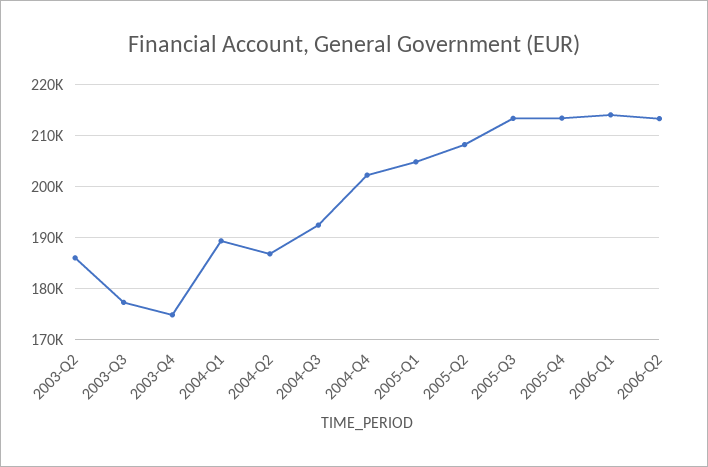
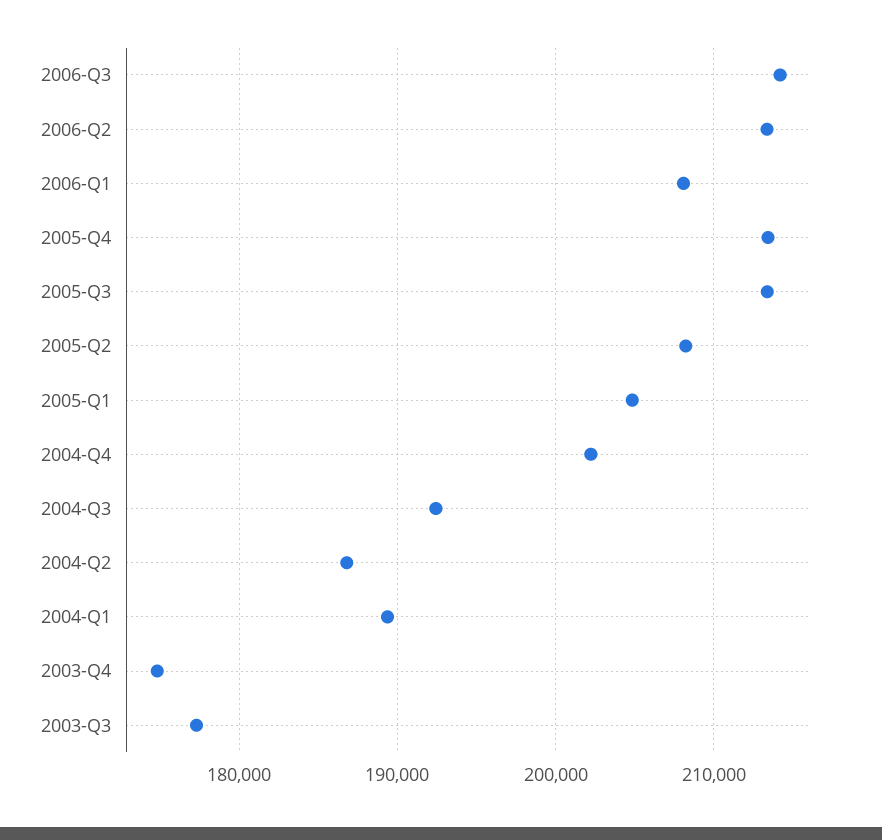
2003-Q2: 186000 -> none
2006-Q1: 214000 -> 208000
2006-Q3: none -> 214000

